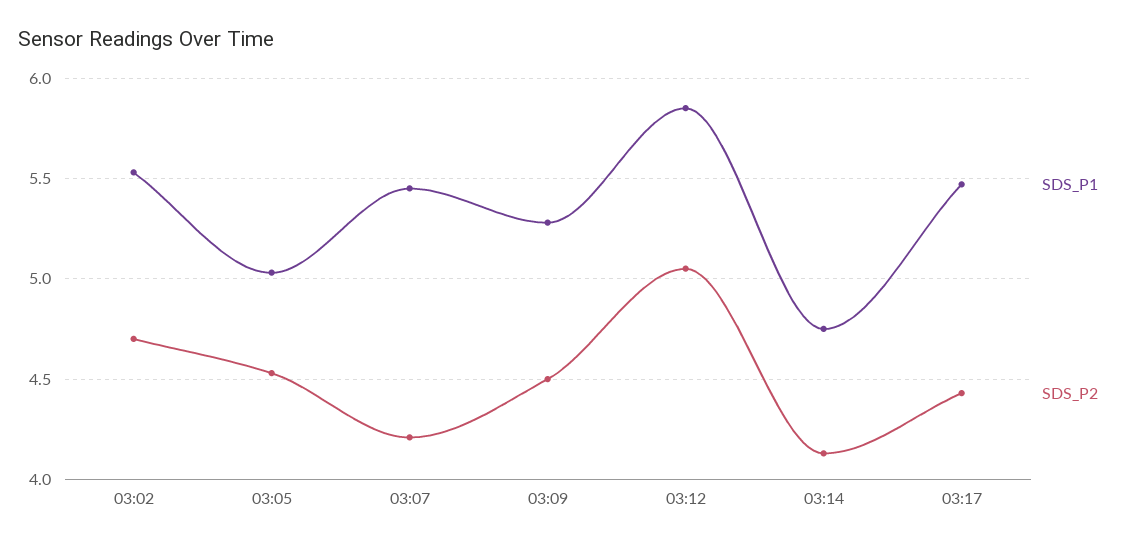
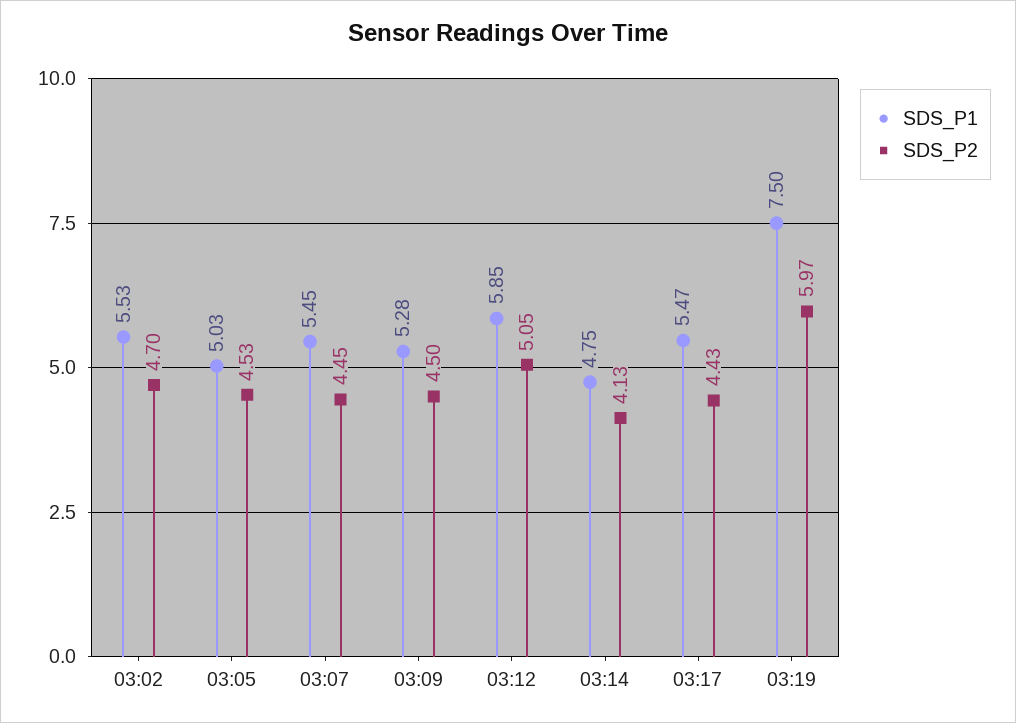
SDS_P2, 03:07: 4.2 -> 4.45
SDS_P1, 03:19: none -> 7.5
SDS_P2, 03:19: none -> 5.97

